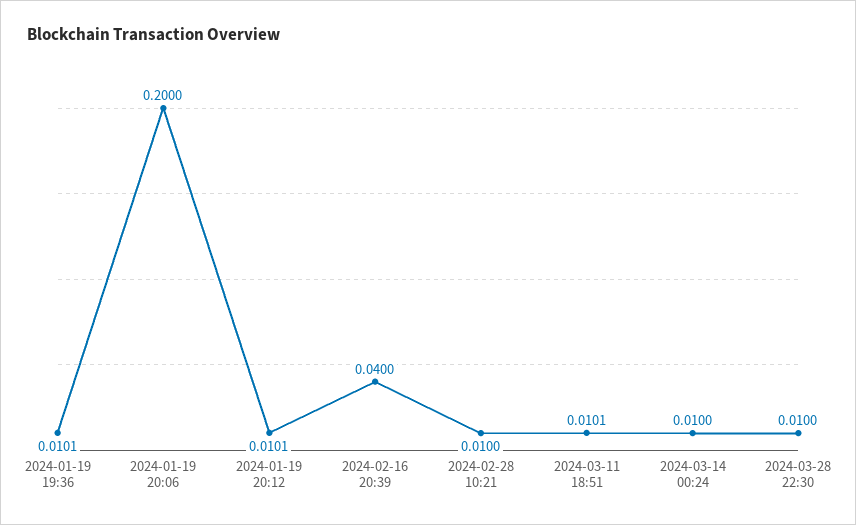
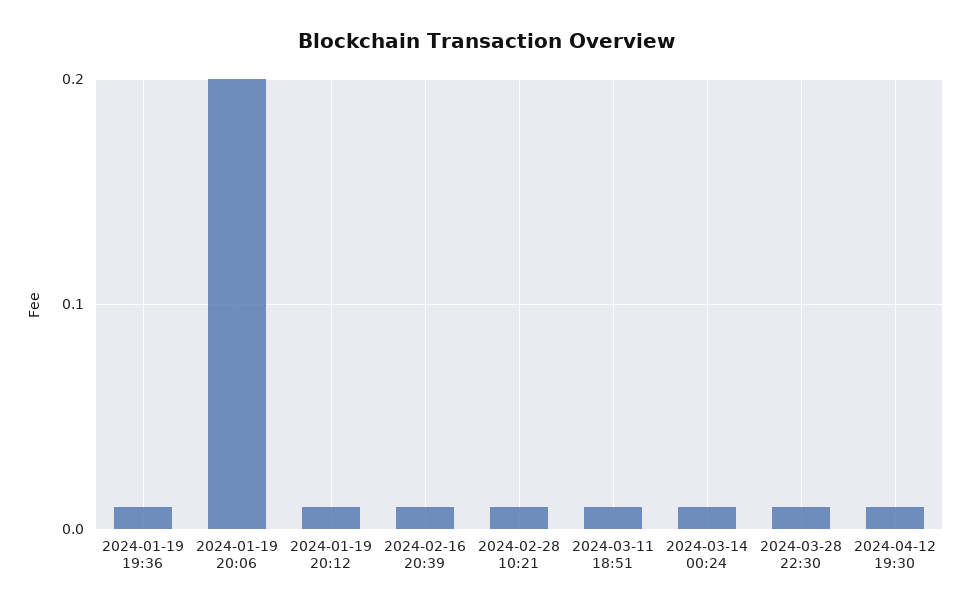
2024-02-16 20:39: 0.04 -> 0.01
2024-04-12 19:30: none -> 0.01

